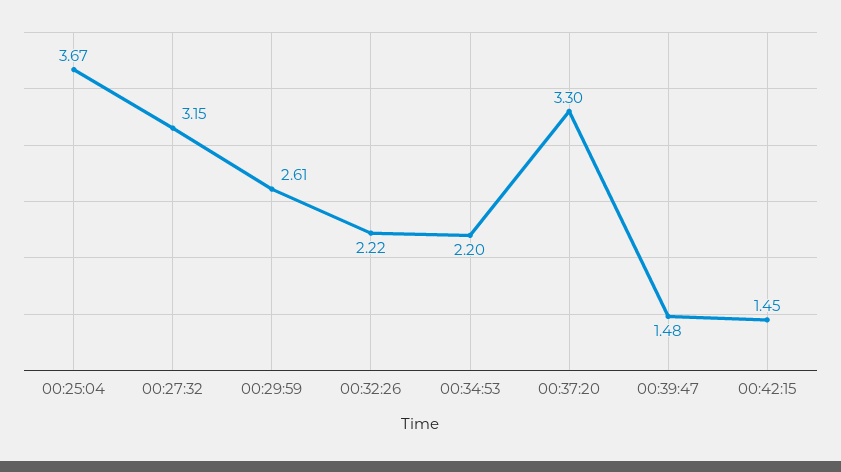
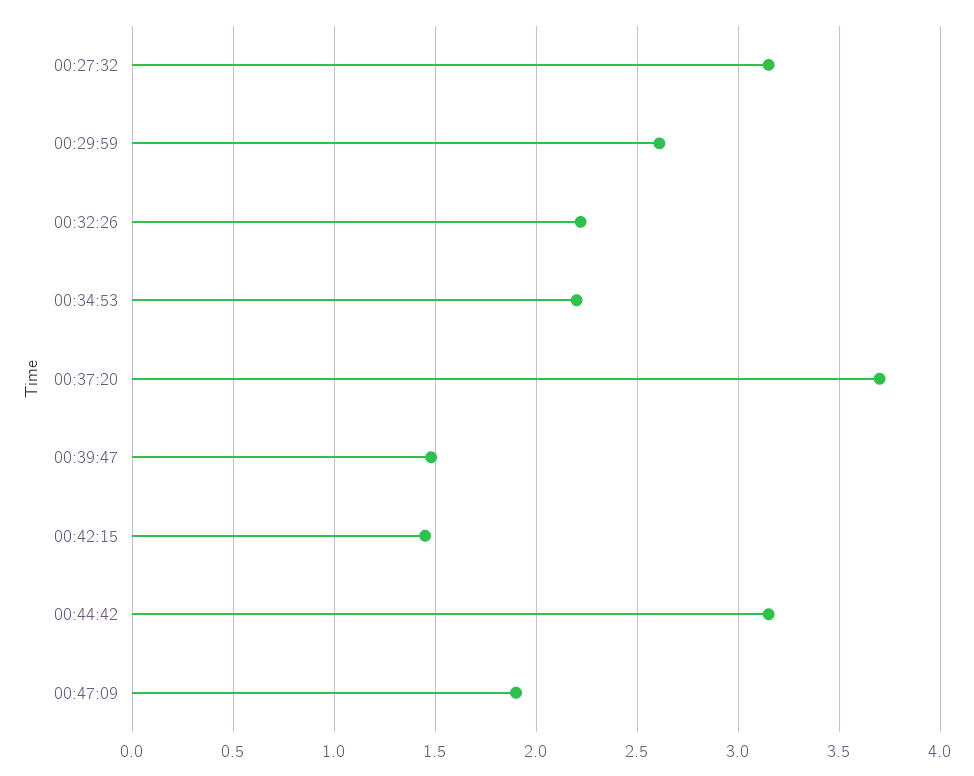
00:25:04: 3.67 -> none
00:37:20: 3.3 -> 3.7
00:44:42: none -> 3.15
00:47:09: none -> 1.9

